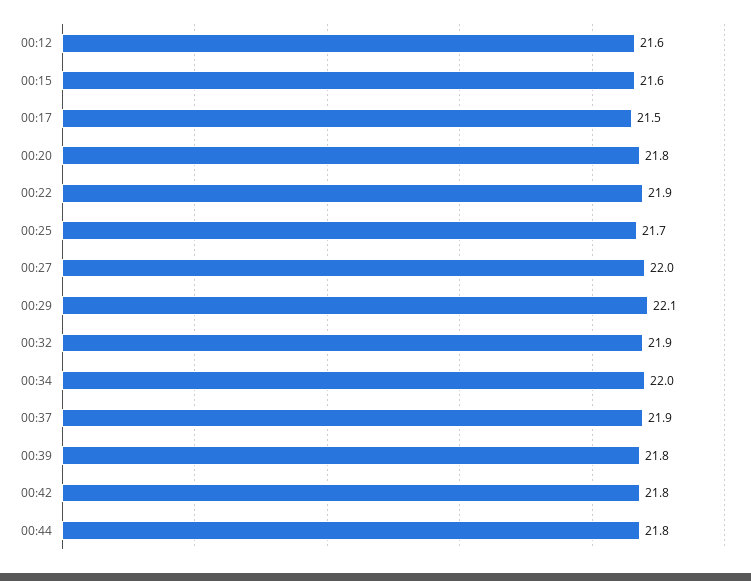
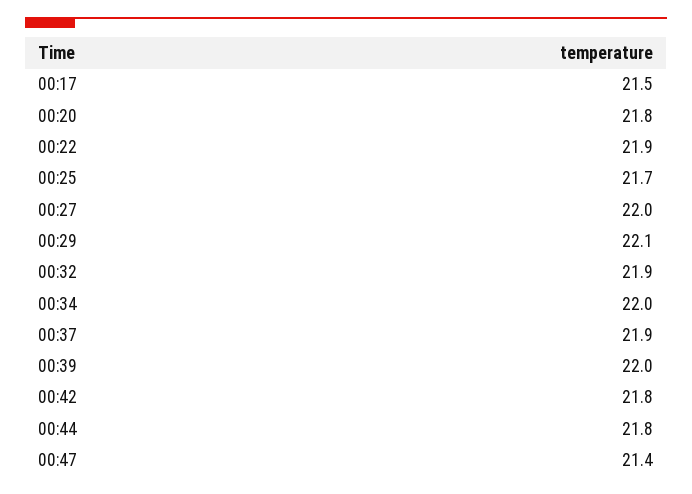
00:12: 21.6 -> none
00:15: 21.6 -> none
00:39: 21.8 -> 22
00:47: none -> 21.4

